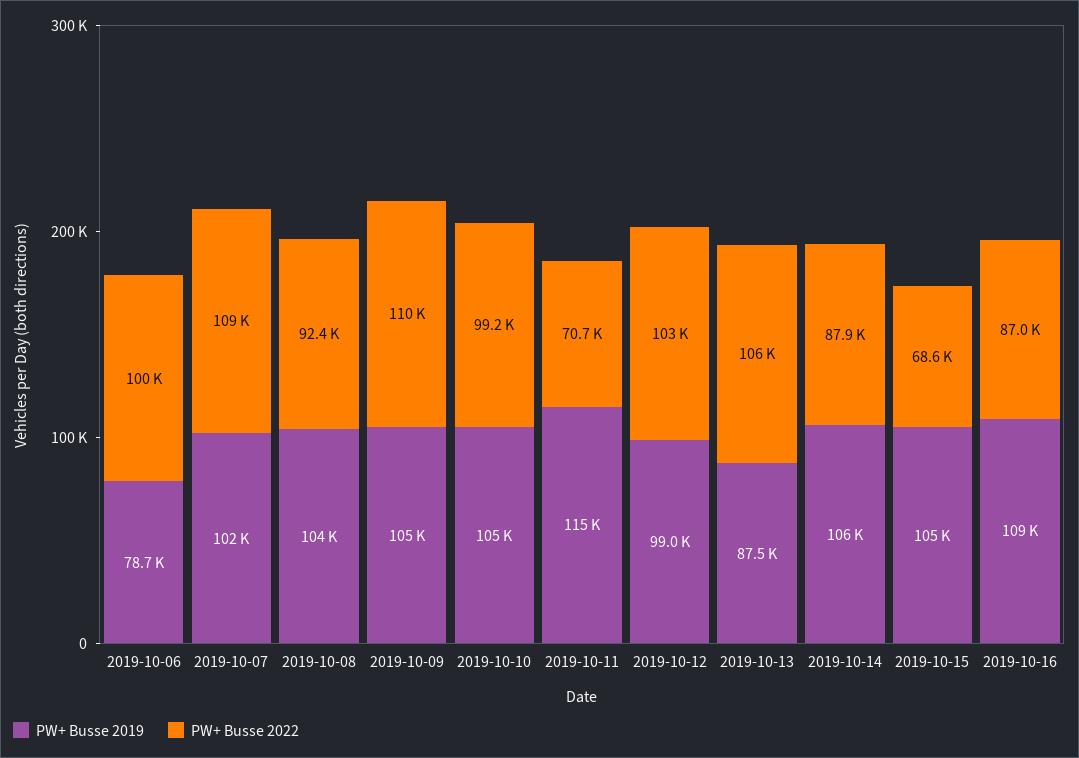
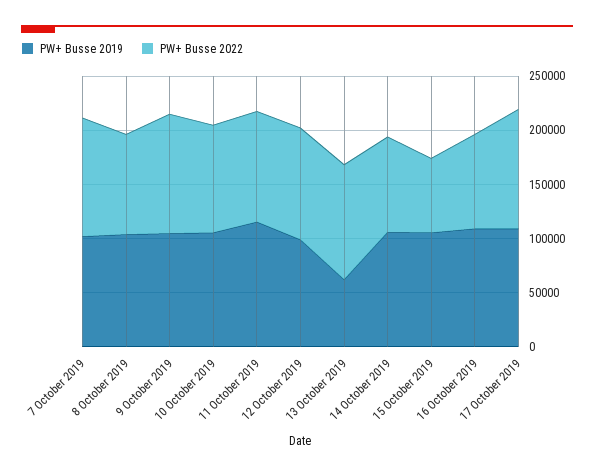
PW+ Busse 2019, 2019-10-06: 78700 -> none
PW+ Busse 2022, 2019-10-06: 100000 -> none
PW+ Busse 2022, 2019-10-11: 70700 -> 100000
PW+ Busse 2019, 2019-10-13: 87500 -> 60000
PW+ Busse 2019, 17 October 2019: none -> 110000
PW+ Busse 2022, 17 October 2019: none -> 110000

